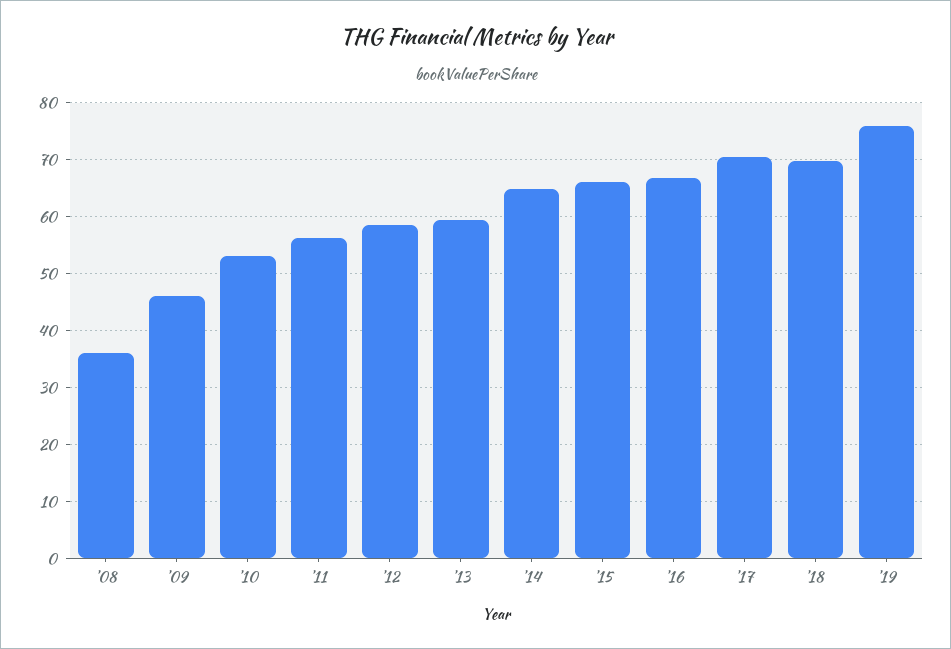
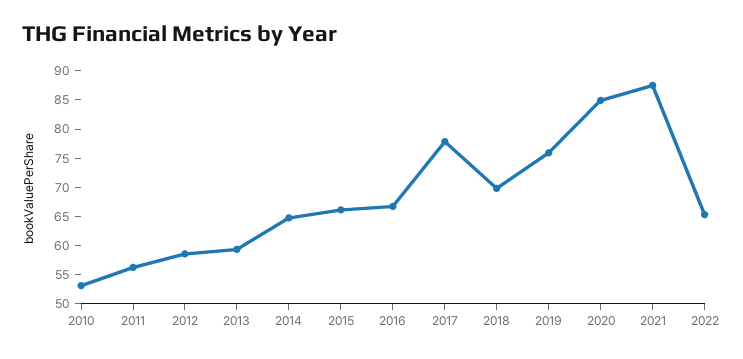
'08: 36 -> none
'09: 46 -> none
'17: 70 -> 77.5
2020: none -> 85
2021: none -> 87.5
2022: none -> 65

